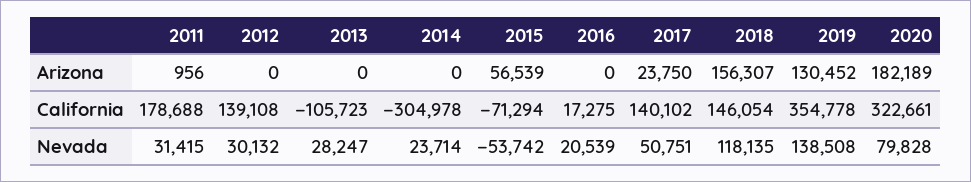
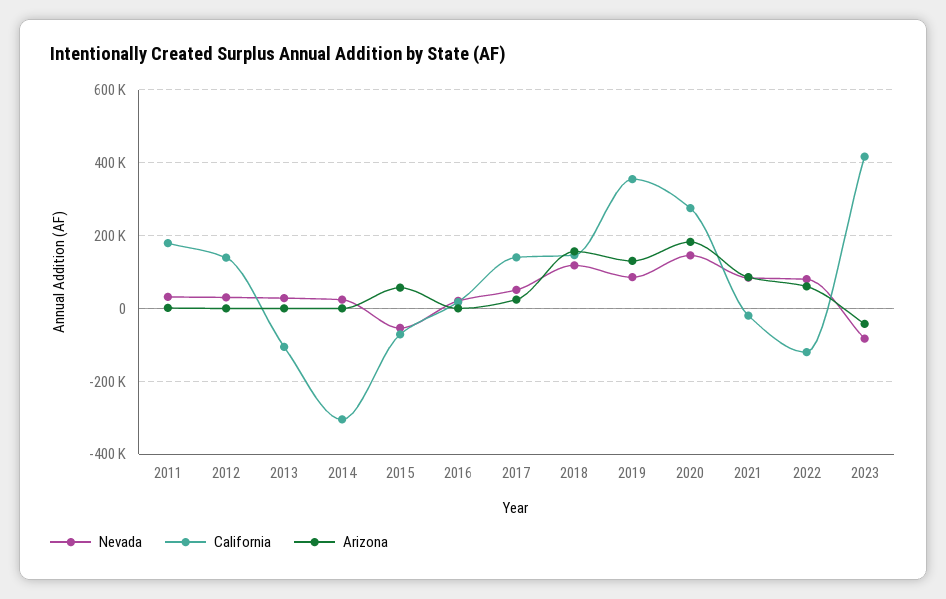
California, 2020: 322661 -> 280000
Nevada, 2019: 138508 -> 80000
Nevada, 2020: 79828 -> 140000
Nevada, 2021: none -> 80000
California, 2021: none -> -20000
Arizona, 2021: none -> 80000
Nevada, 2022: none -> 80000
California, 2022: none -> -120000
Arizona, 2022: none -> 60000
Nevada, 2023: none -> -80000
California, 2023: none -> 420000
Arizona, 2023: none -> -40000

